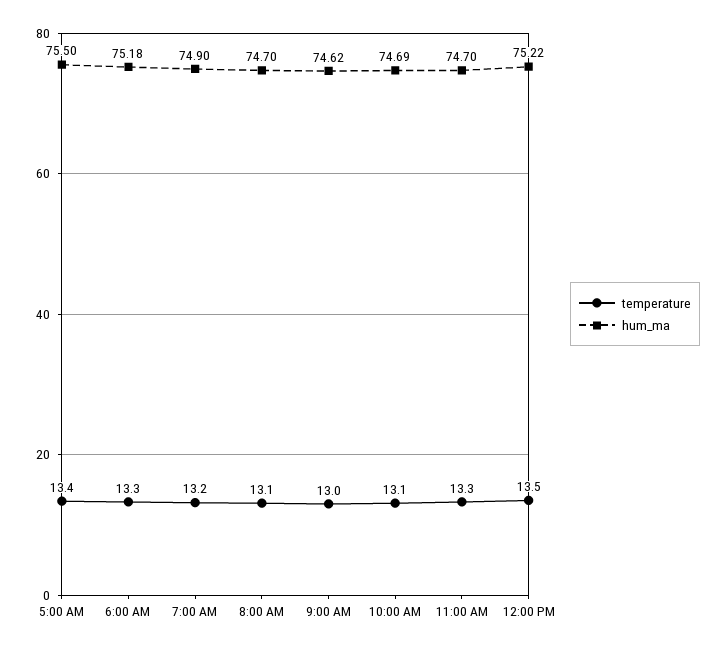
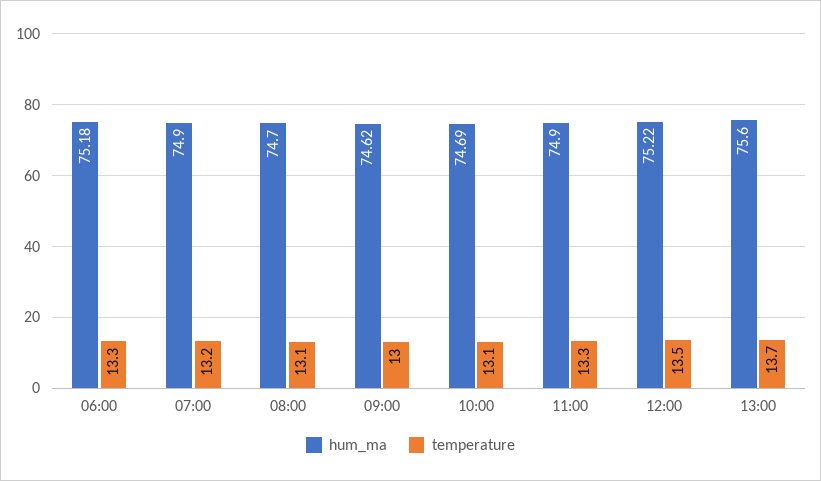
temperature, 5:00 AM: 13.4 -> none
hum_ma, 5:00 AM: 75.5 -> none
hum_ma, 11:00 AM: 74.7 -> 74.9
hum_ma, 13:00: none -> 75.6
temperature, 13:00: none -> 13.7

